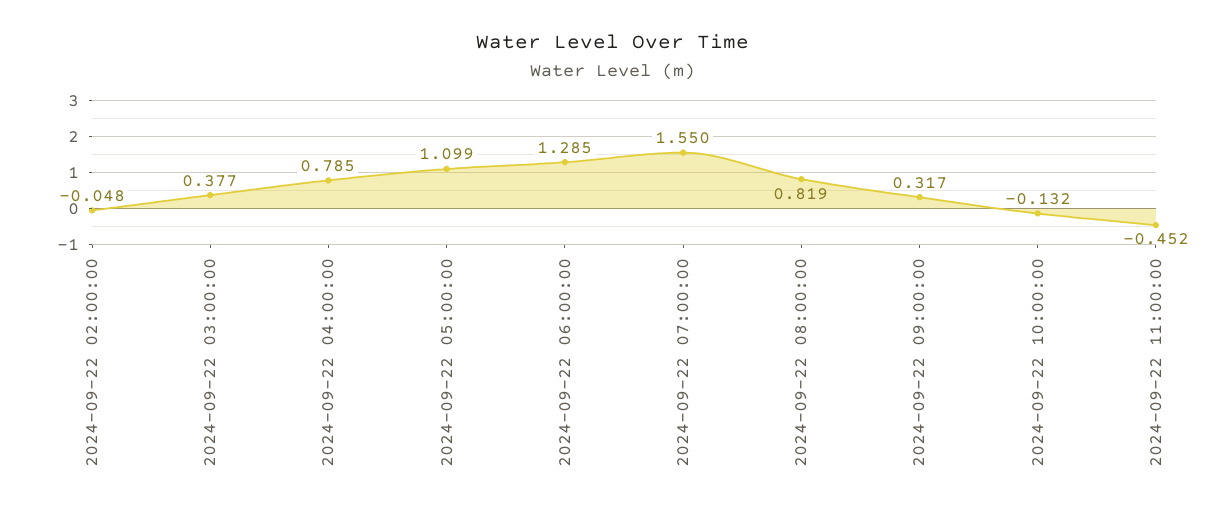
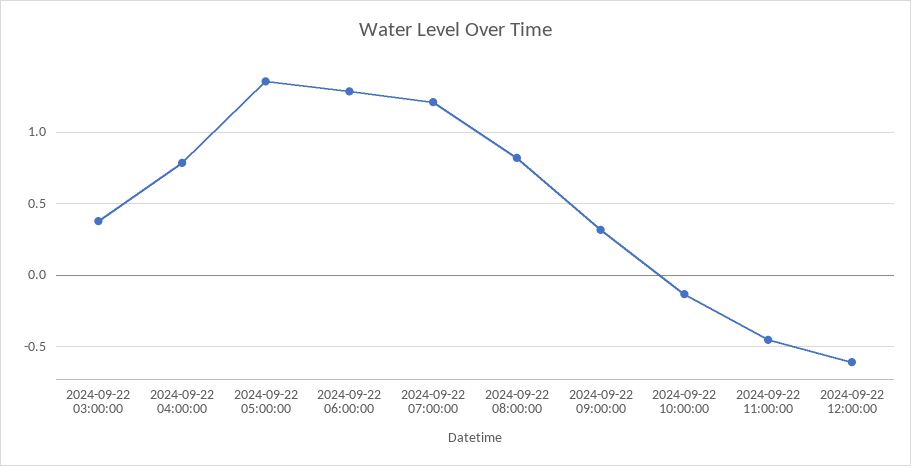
2024-09-22 02:00:00: -0.048 -> none
2024-09-22 05:00:00: 1.099 -> 1.35
2024-09-22 07:00:00: 1.55 -> 1.2
2024-09-22 12:00:00: none -> -0.6

